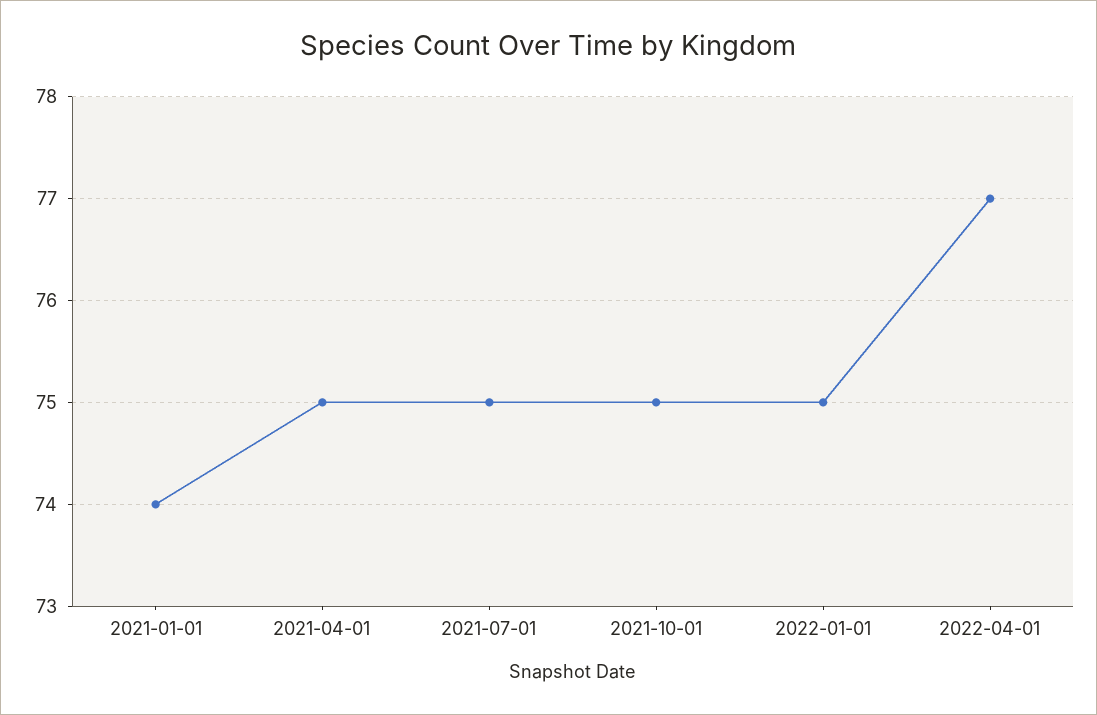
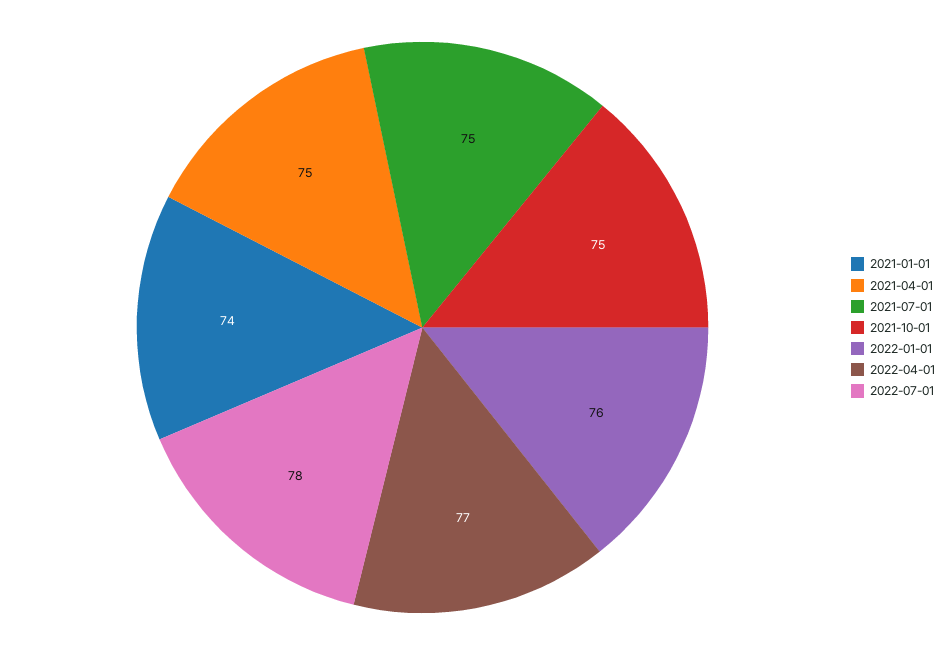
2022-01-01: 75 -> 76
2022-07-01: none -> 78

